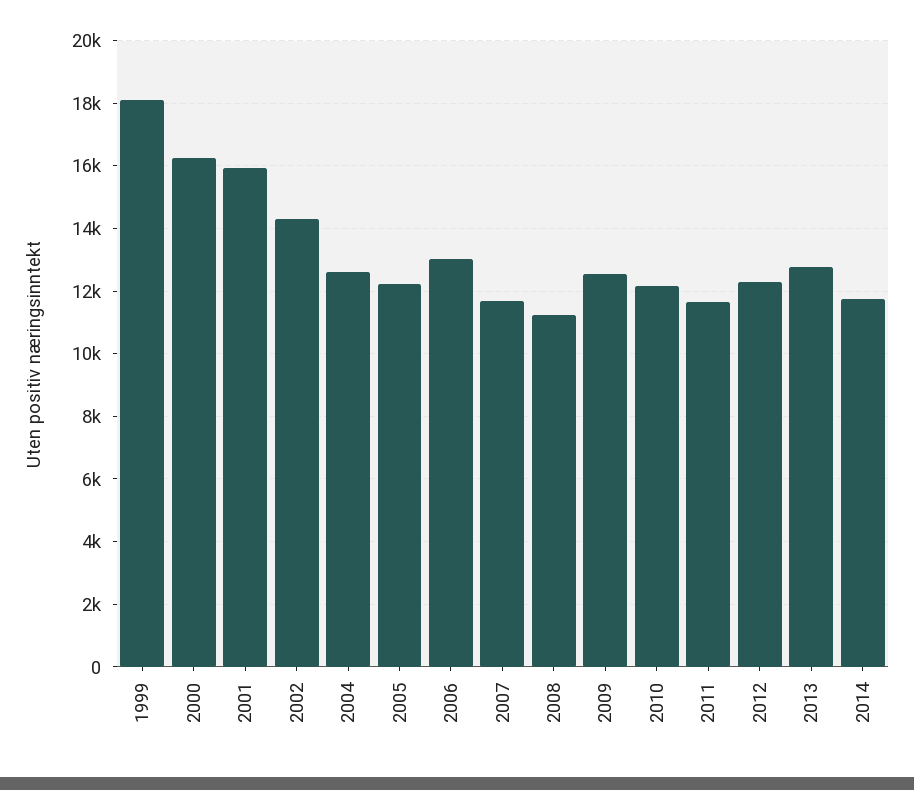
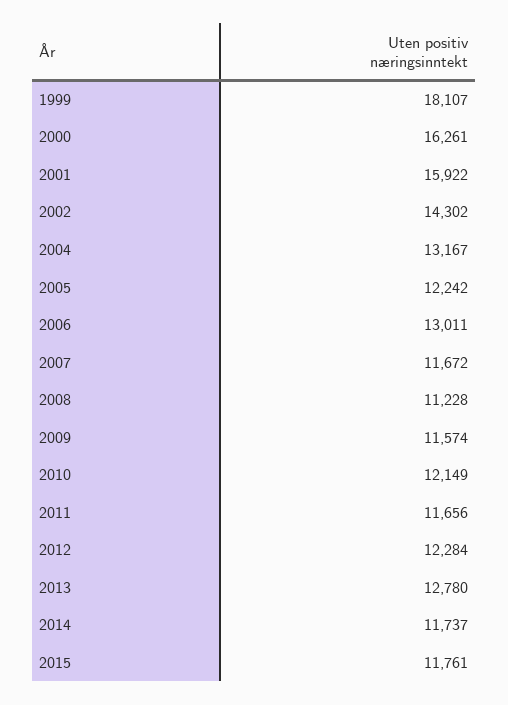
2004: 12600 -> 13167
2009: 12600 -> 11574
2015: none -> 11761

